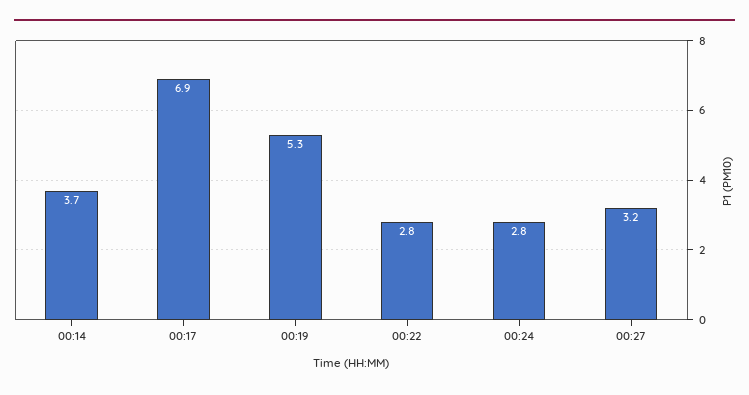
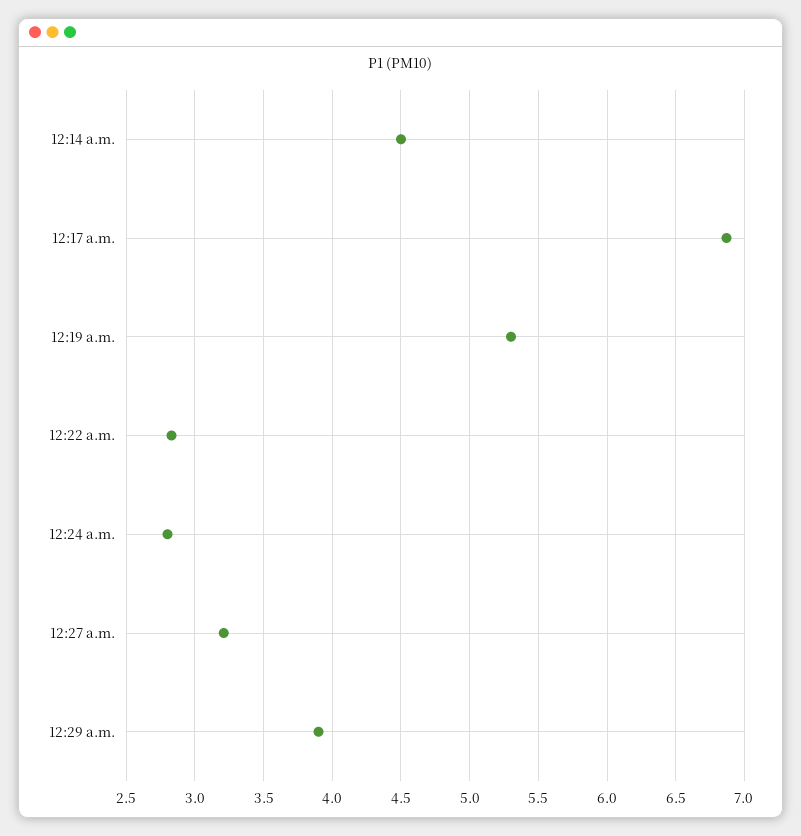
00:14: 3.7 -> 4.5
12:29 a.m.: none -> 3.9

